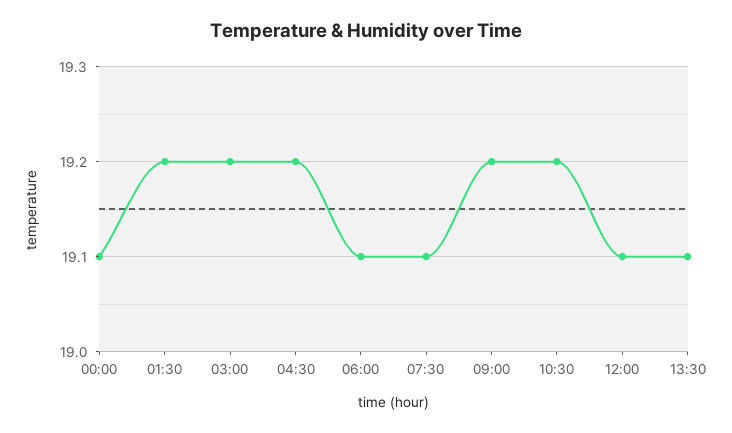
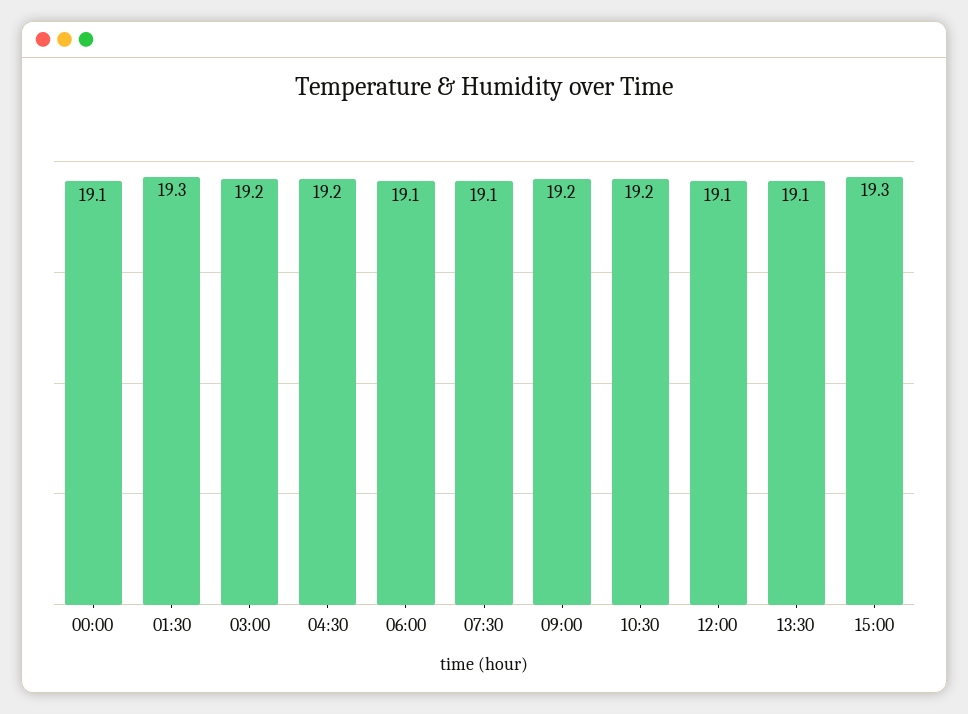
01:30: 19.2 -> 19.3
15:00: none -> 19.3

